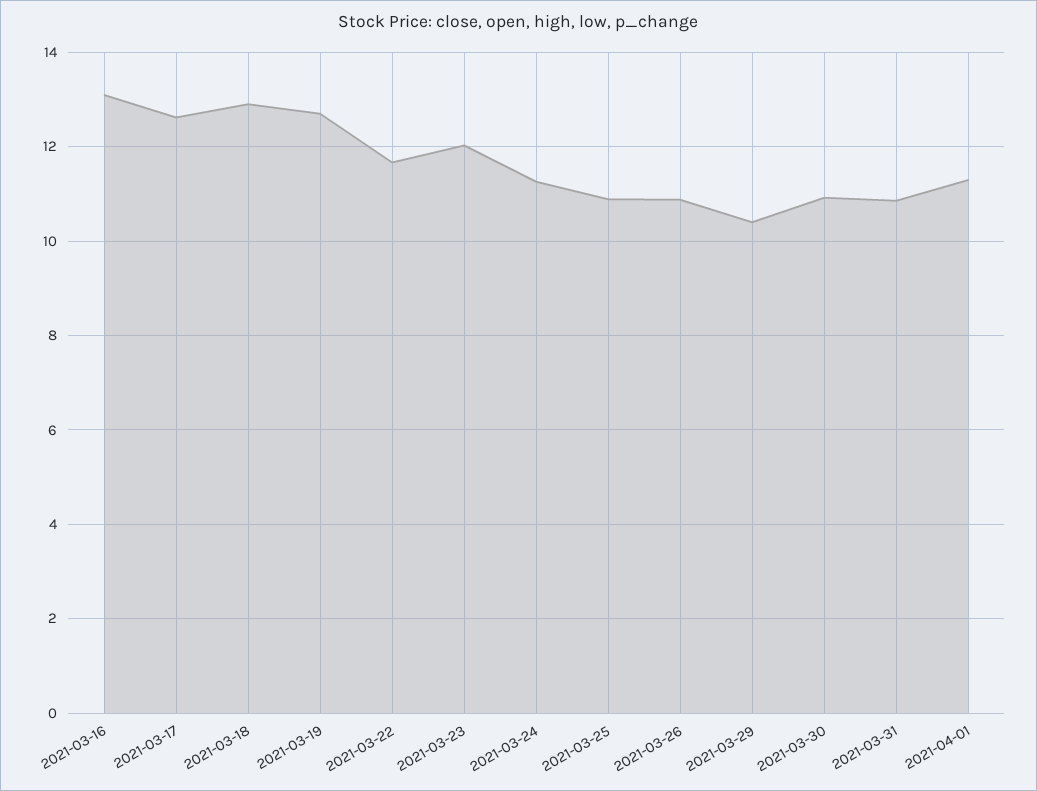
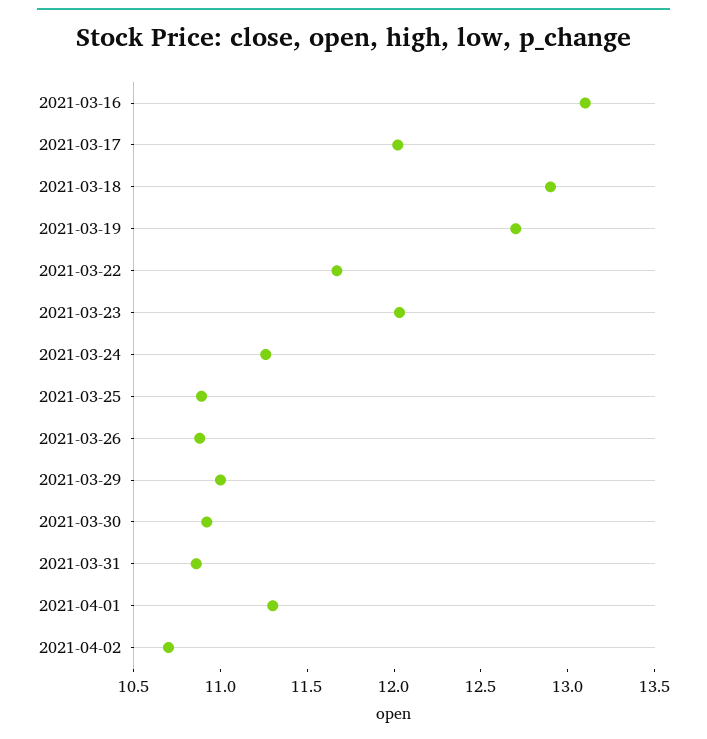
2021-03-17: 12.6 -> 12
2021-03-29: 10.4 -> 11
2021-04-02: none -> 10.7

